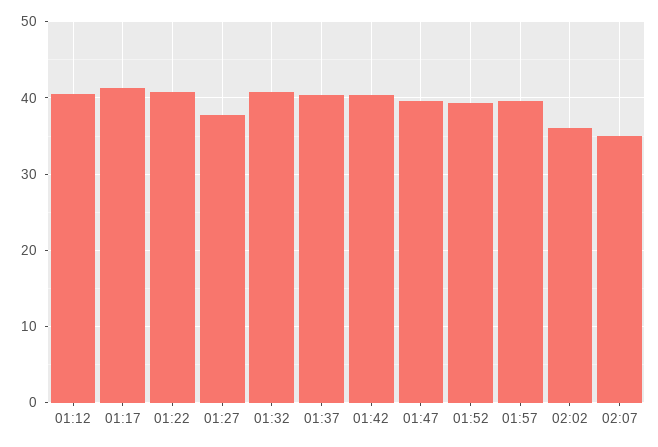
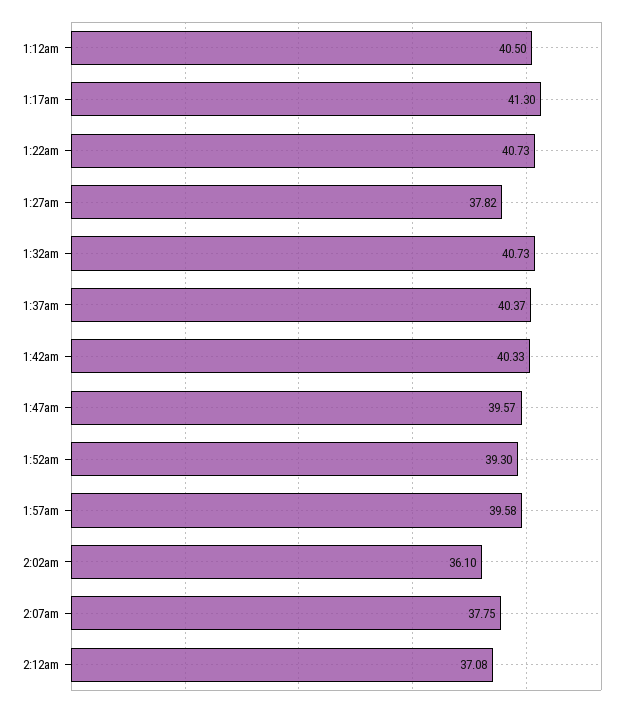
02:07: 35 -> 37.75
2:12am: none -> 37.08

